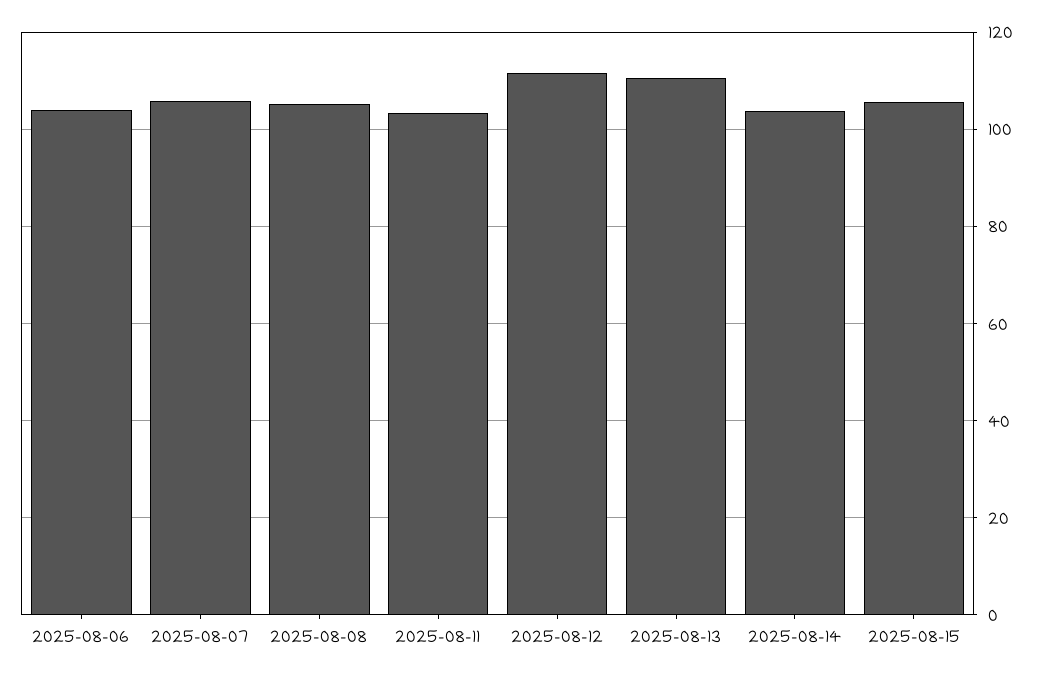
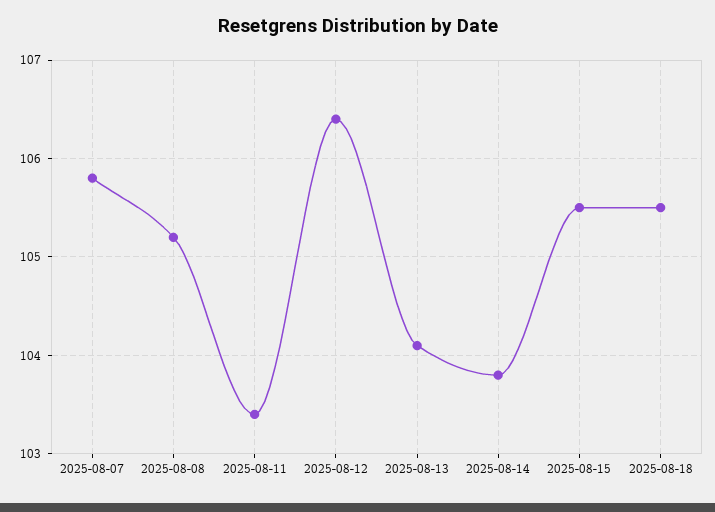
2025-08-06: 104 -> none
2025-08-12: 112 -> 106.4
2025-08-13: 110 -> 104.1
2025-08-18: none -> 105.5

